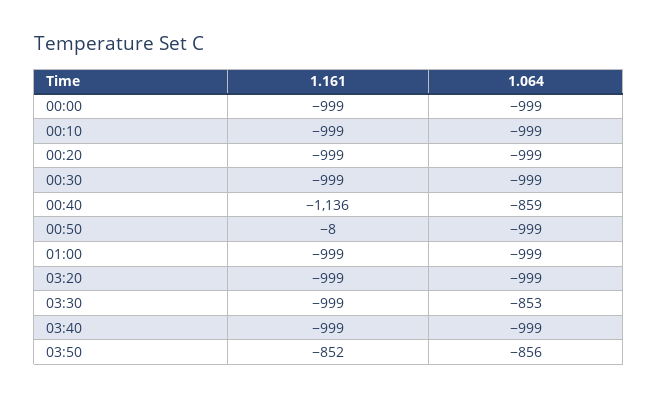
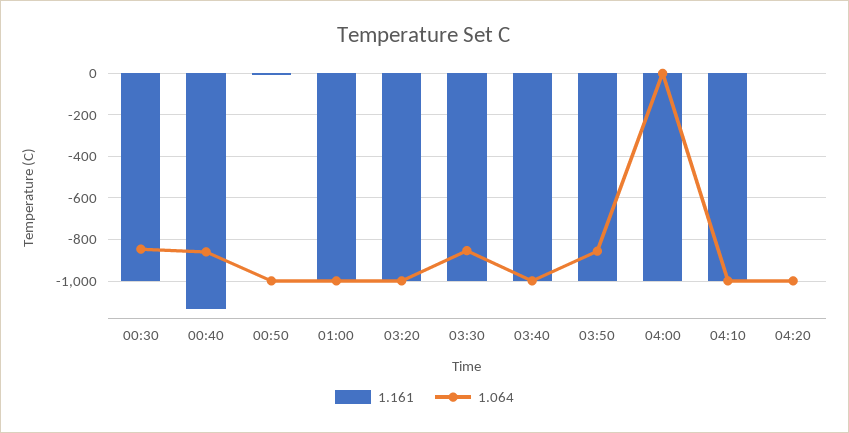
1.161, 00:00: -999 -> none
1.064, 00:00: -999 -> none
1.161, 00:10: -999 -> none
1.064, 00:10: -999 -> none
1.161, 00:20: -999 -> none
1.064, 00:20: -999 -> none
1.064, 00:30: -999 -> -850
1.161, 03:50: -852 -> -1000
1.161, 04:00: none -> -1000
1.064, 04:00: none -> 0
1.161, 04:10: none -> -1000
1.064, 04:10: none -> -1000
1.161, 04:20: none -> 0
1.064, 04:20: none -> -1000

